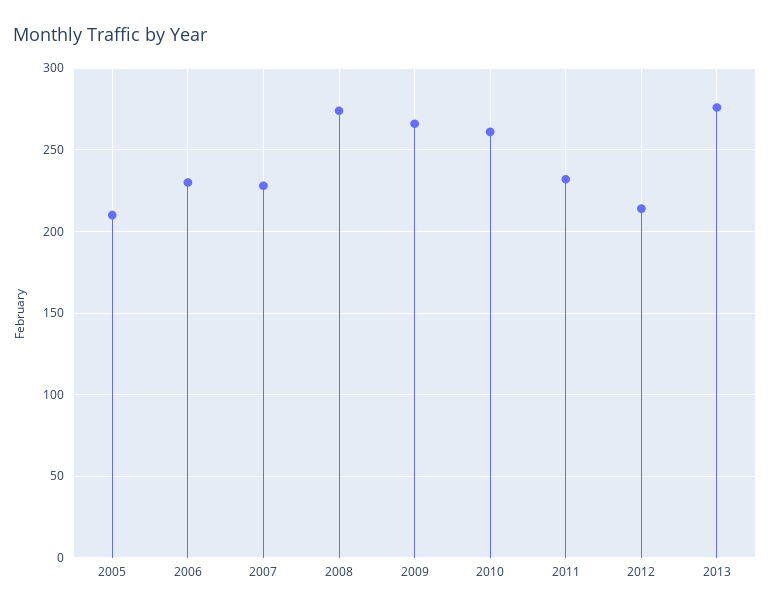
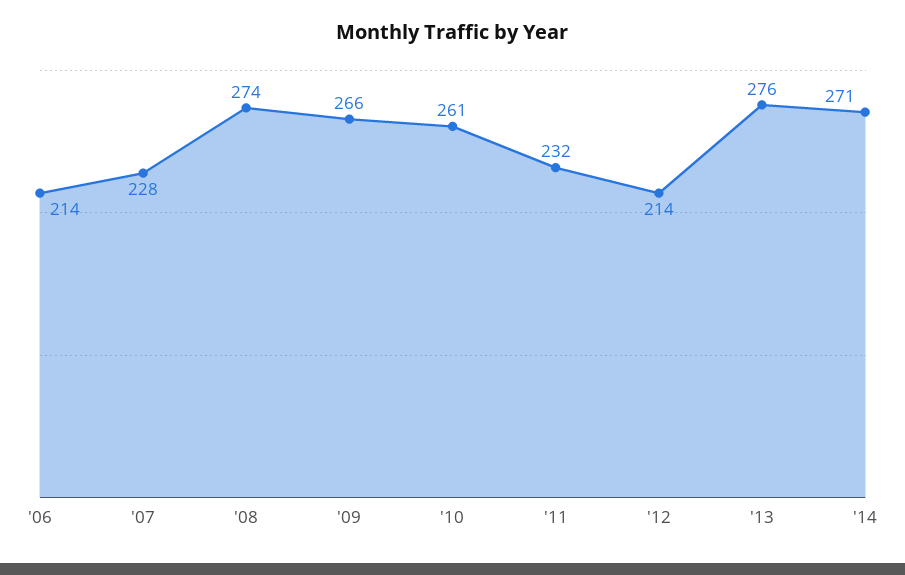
2005: 210 -> none
2006: 230 -> 214
'14: none -> 271

